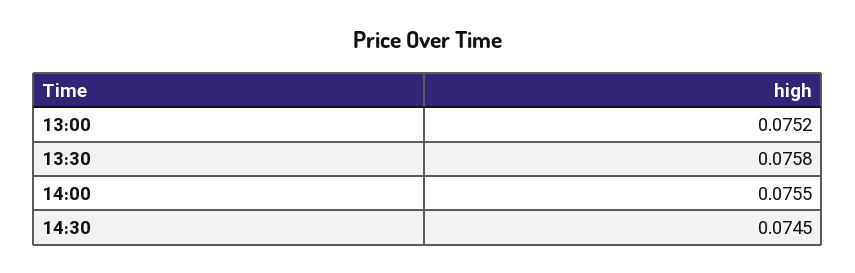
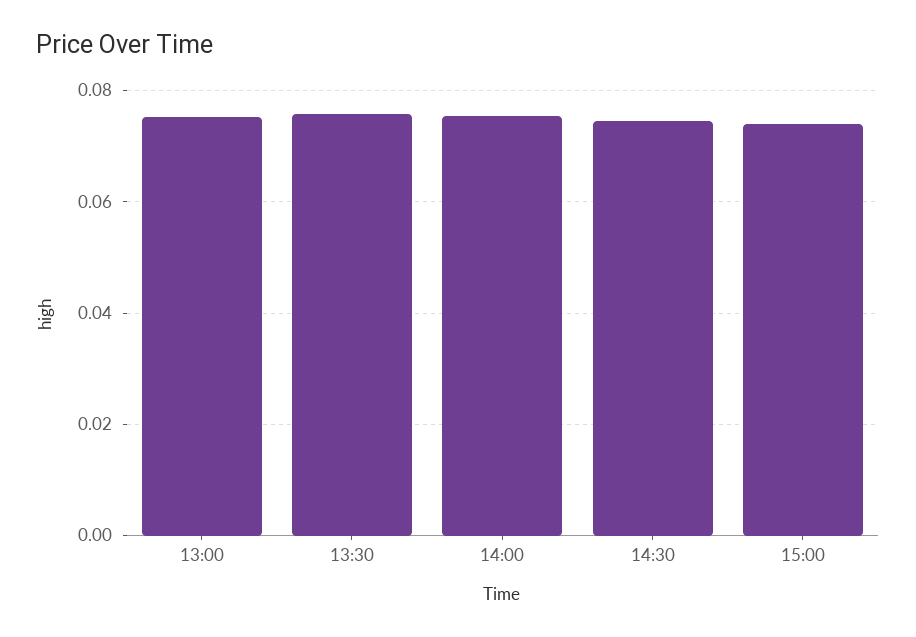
15:00: none -> 0.074

